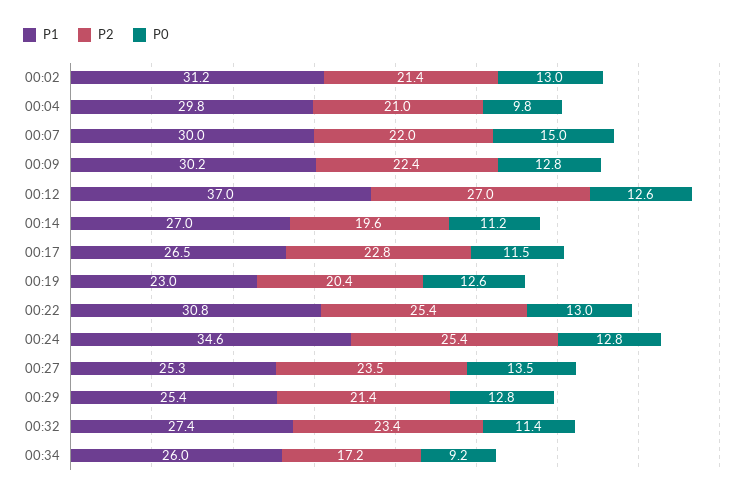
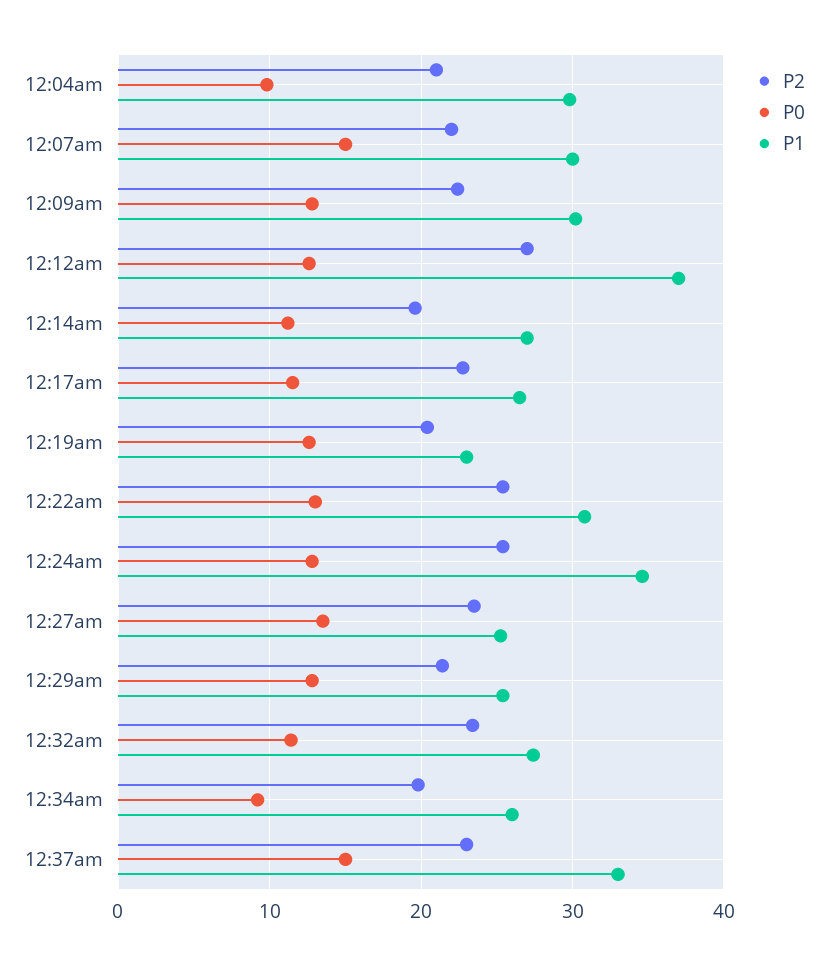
P1, 00:02: 31.2 -> none
P2, 00:02: 21.4 -> none
P0, 00:02: 13 -> none
P2, 00:34: 17.2 -> 20
P2, 12:37am: none -> 23
P0, 12:37am: none -> 15
P1, 12:37am: none -> 33

